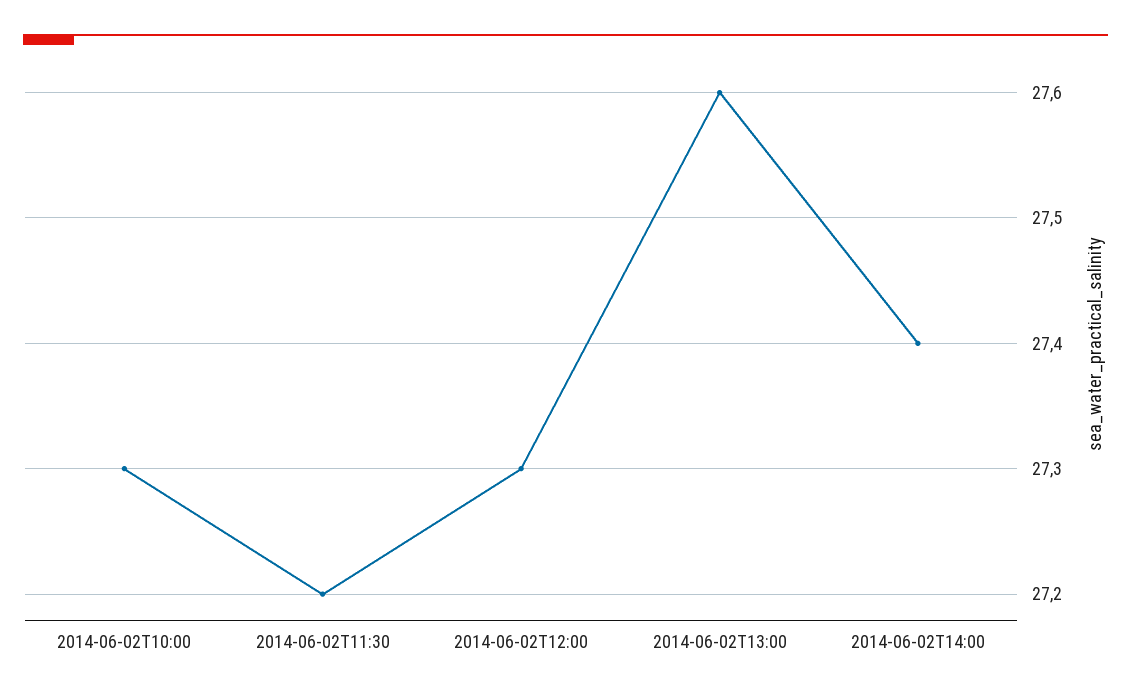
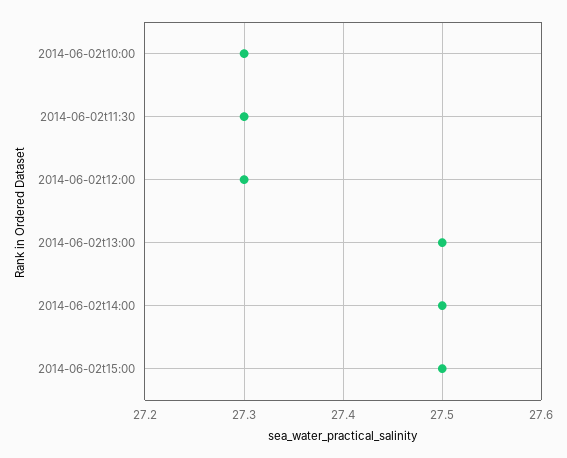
2014-06-02T11:30: 27.2 -> 27.3
2014-06-02T13:00: 27.6 -> 27.5
2014-06-02T14:00: 27.4 -> 27.5
2014-06-02t15:00: none -> 27.5

